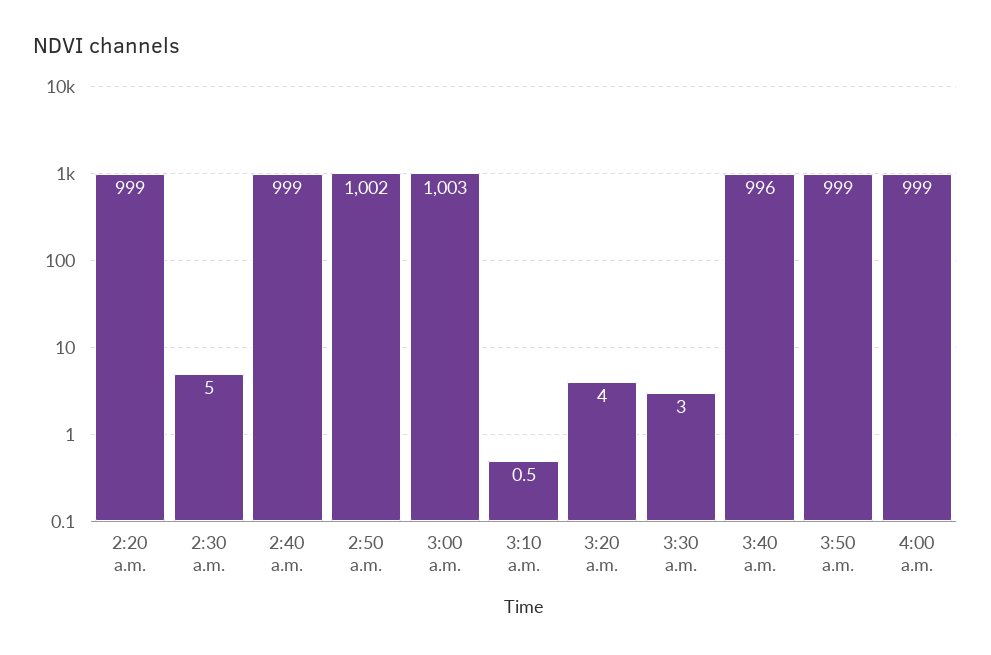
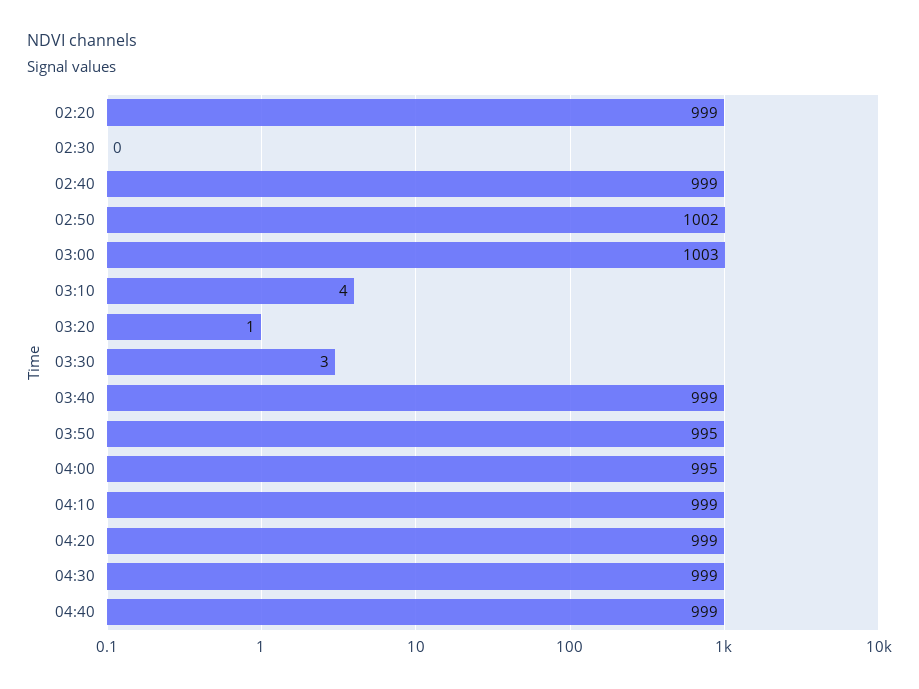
2:30 a.m.: 5 -> 0
3:10 a.m.: 0.5 -> 4
3:20 a.m.: 4 -> 1
3:40 a.m.: 996 -> 999
3:50 a.m.: 999 -> 995
4:00 a.m.: 999 -> 995
04:10: none -> 999
04:20: none -> 999
04:30: none -> 999
04:40: none -> 999

